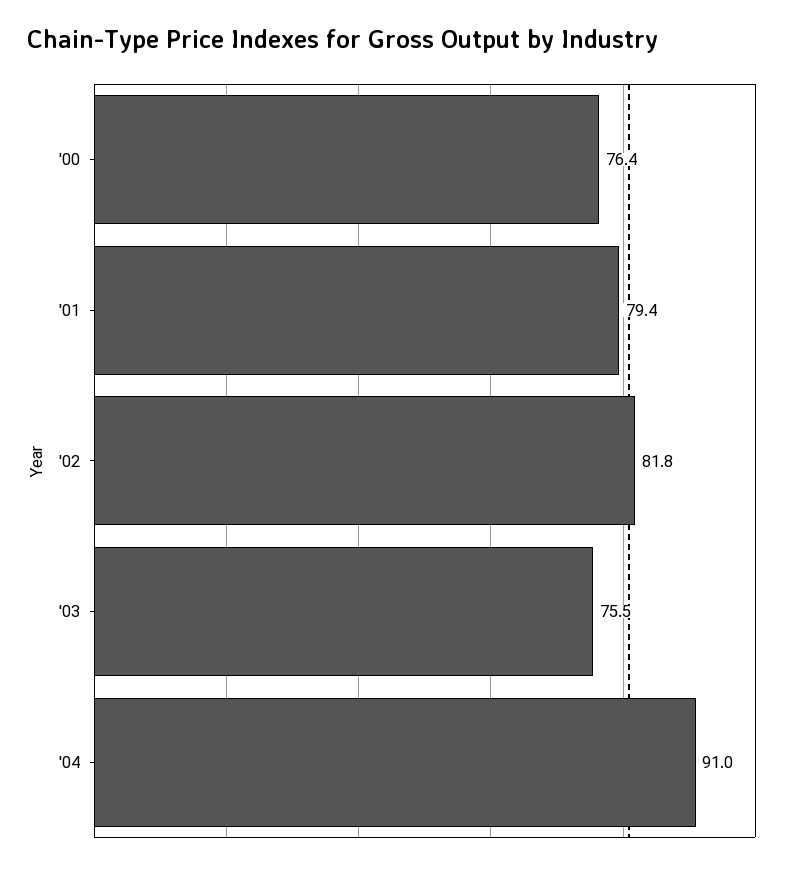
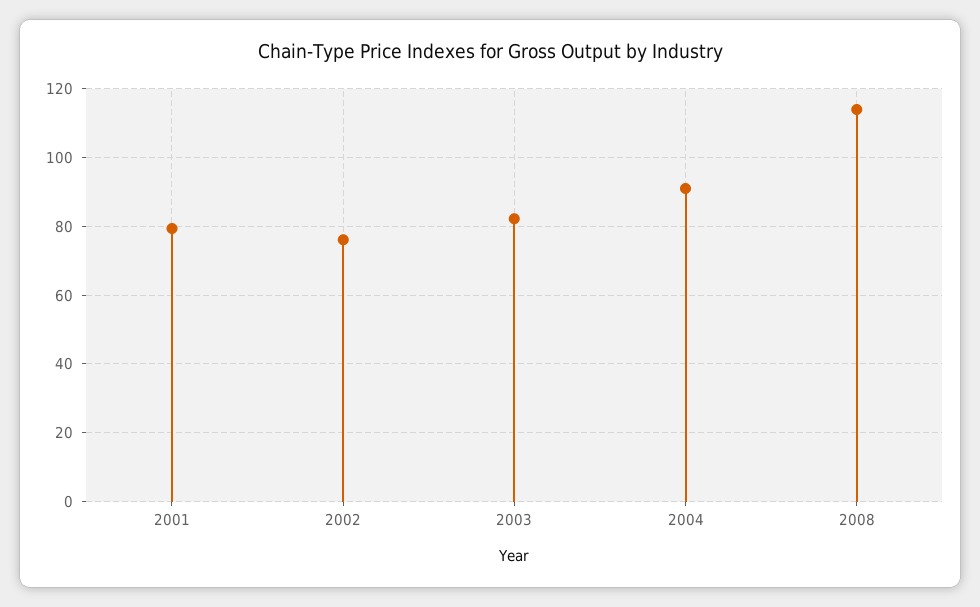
'00: 76.4 -> none
'02: 81.8 -> 76
'03: 75.5 -> 82
2008: none -> 114

